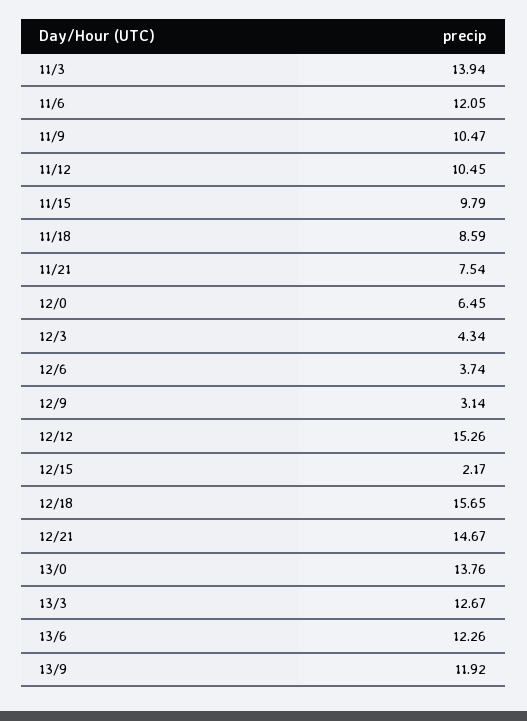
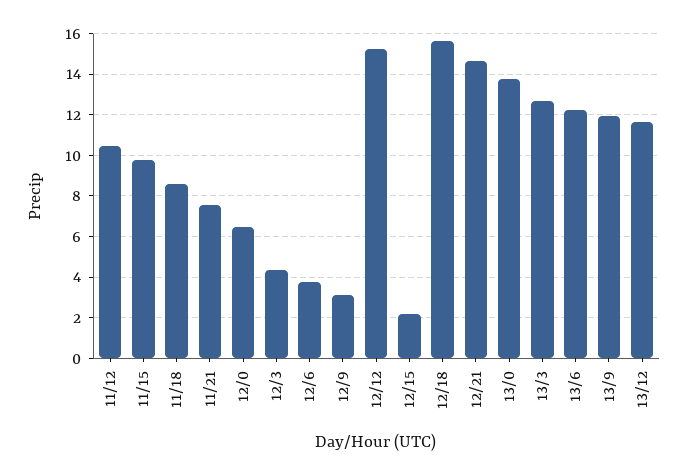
11/3: 13.94 -> none
11/6: 12.05 -> none
11/9: 10.47 -> none
13/12: none -> 11.5

